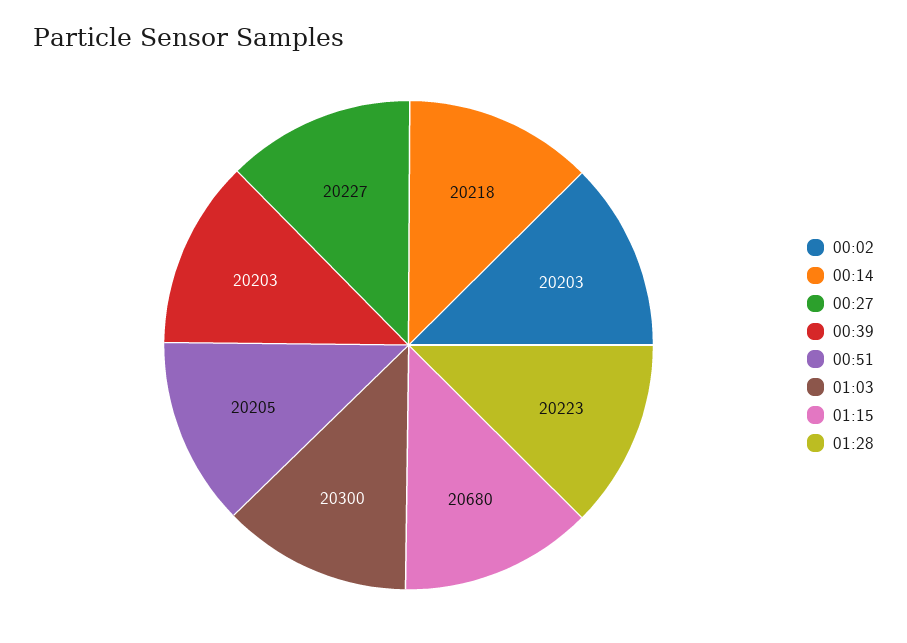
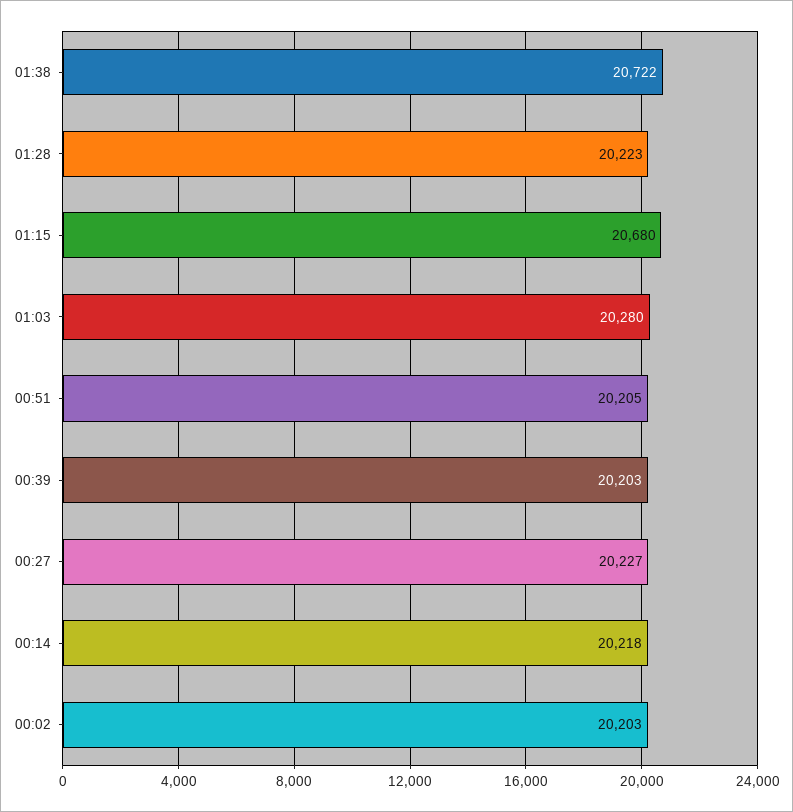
01:03: 20300 -> 20280
01:38: none -> 20722

